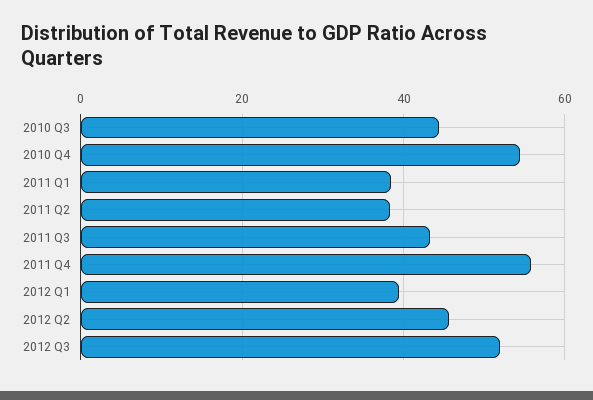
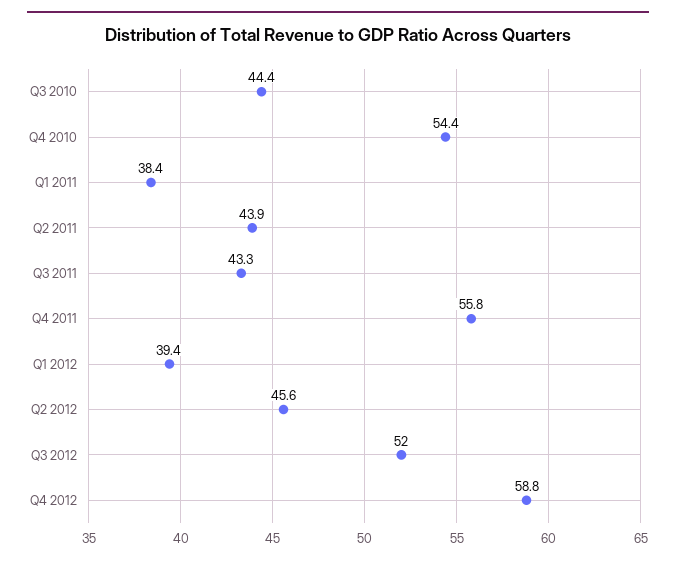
2011 Q2: 38 -> 43.9
Q4 2012: none -> 58.8

